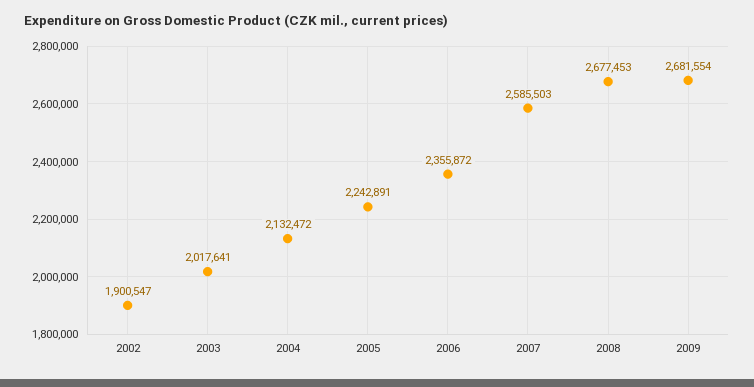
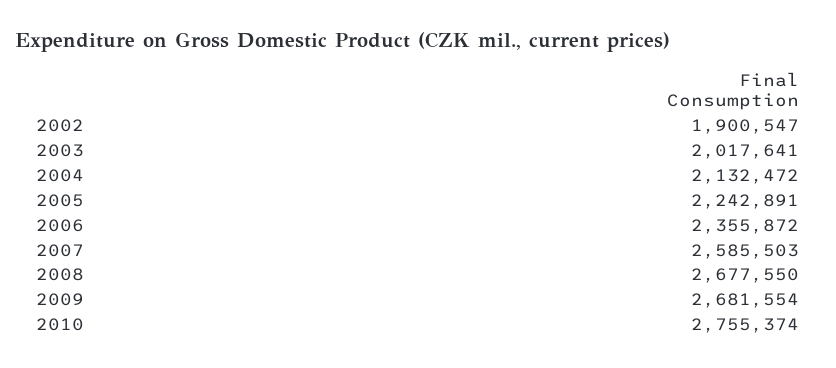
2008: 2677453 -> 2677550
2010: none -> 2755374

